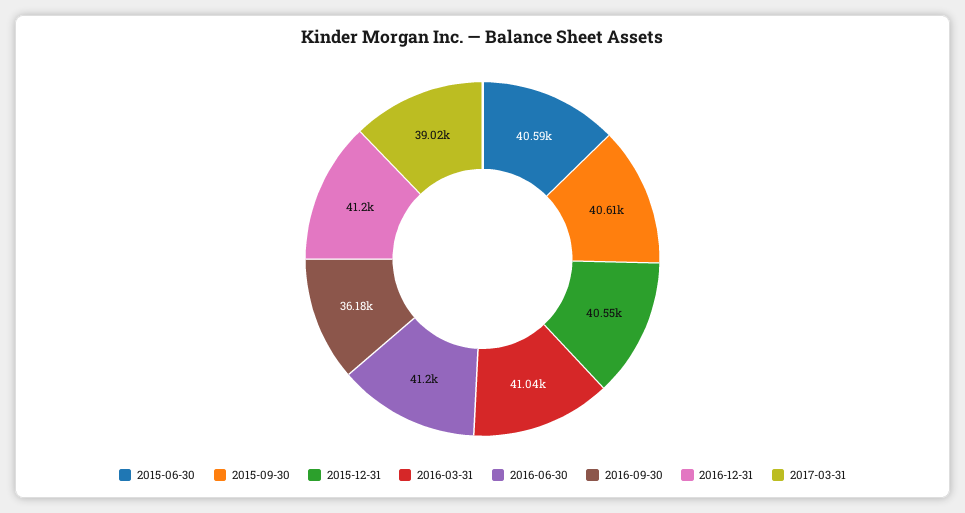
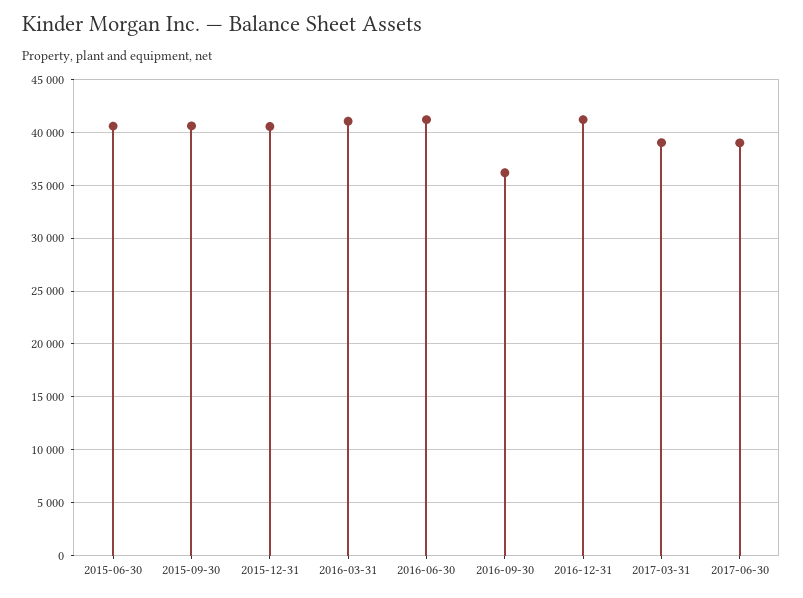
2017-06-30: none -> 39000

